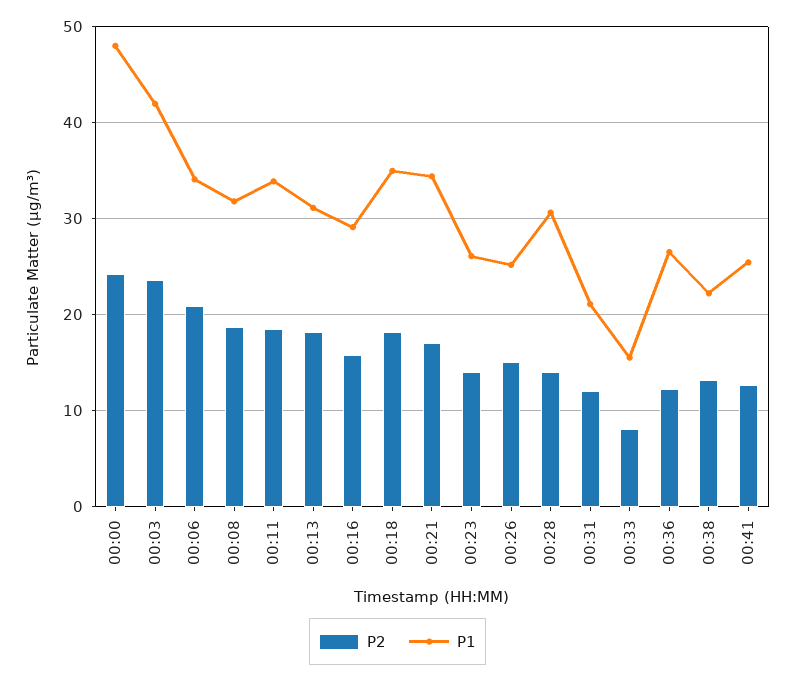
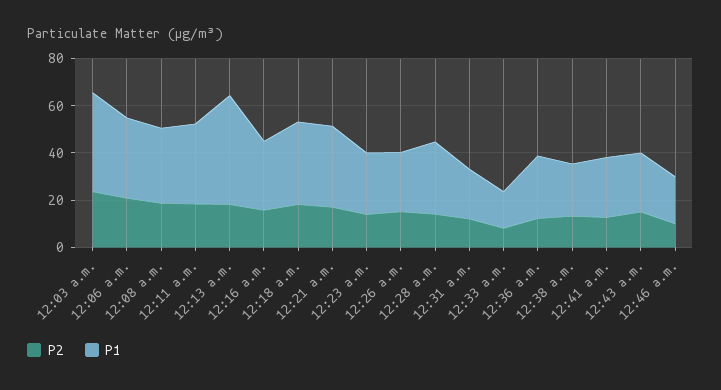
P2, 00:00: 24 -> none
P1, 00:00: 48 -> none
P1, 00:13: 31 -> 45
P2, 12:43 a.m.: none -> 15
P1, 12:43 a.m.: none -> 25
P2, 12:46 a.m.: none -> 10
P1, 12:46 a.m.: none -> 20

